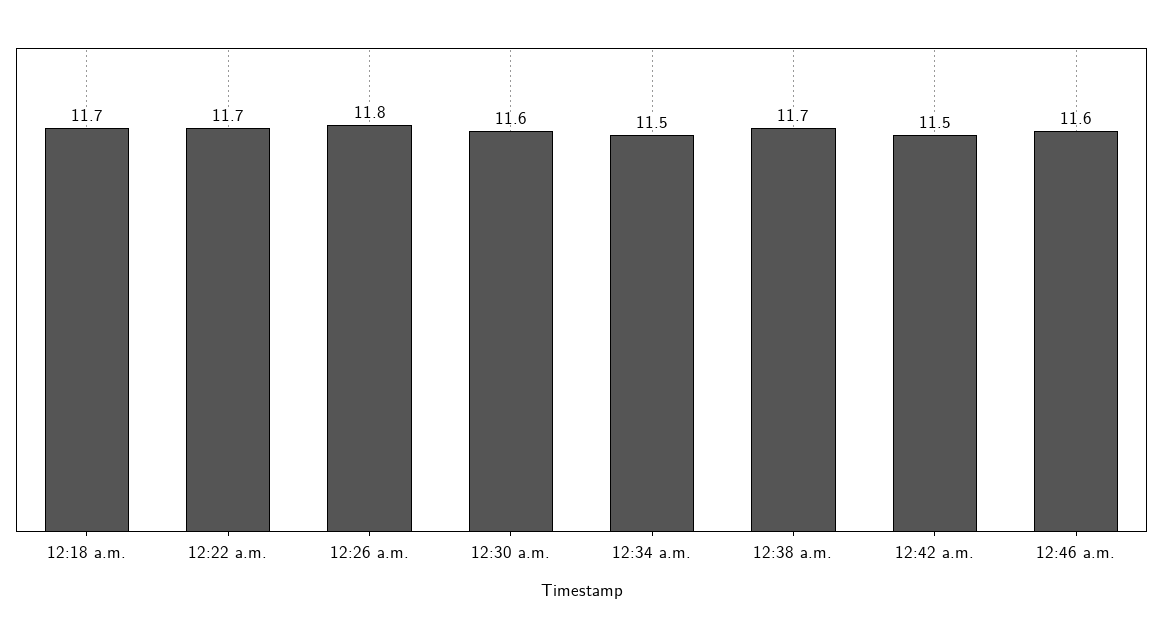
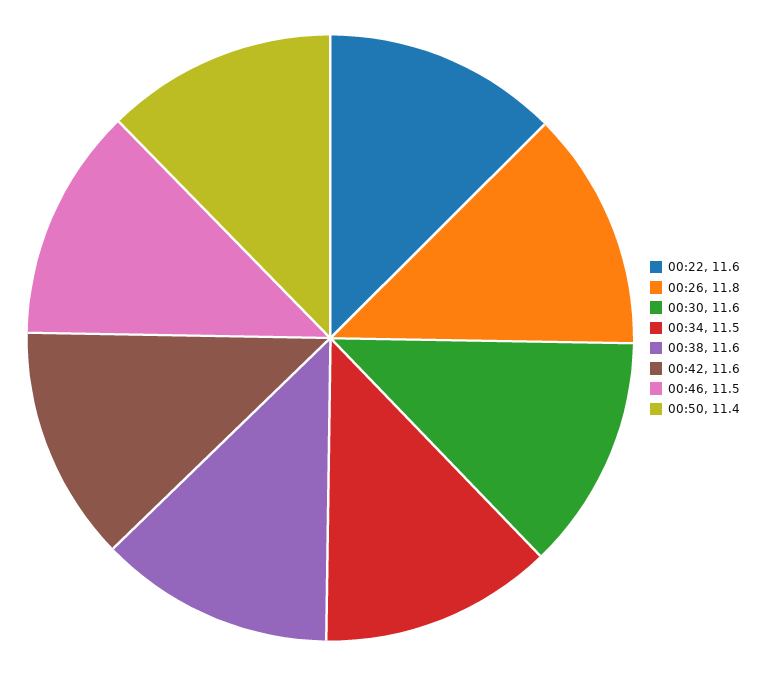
12:18 a.m.: 11.7 -> none
12:22 a.m.: 11.7 -> 11.6
12:38 a.m.: 11.7 -> 11.6
12:42 a.m.: 11.5 -> 11.6
12:46 a.m.: 11.6 -> 11.5
00:50: none -> 11.4

